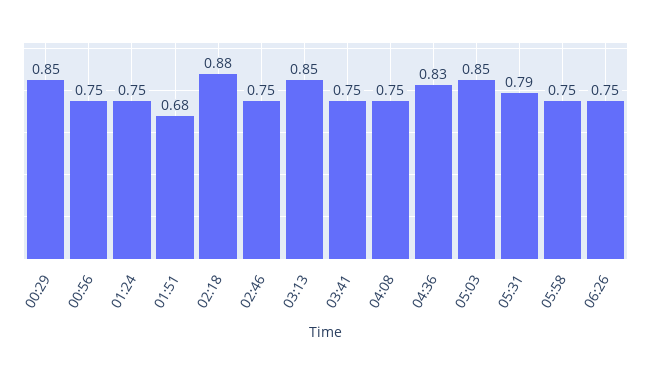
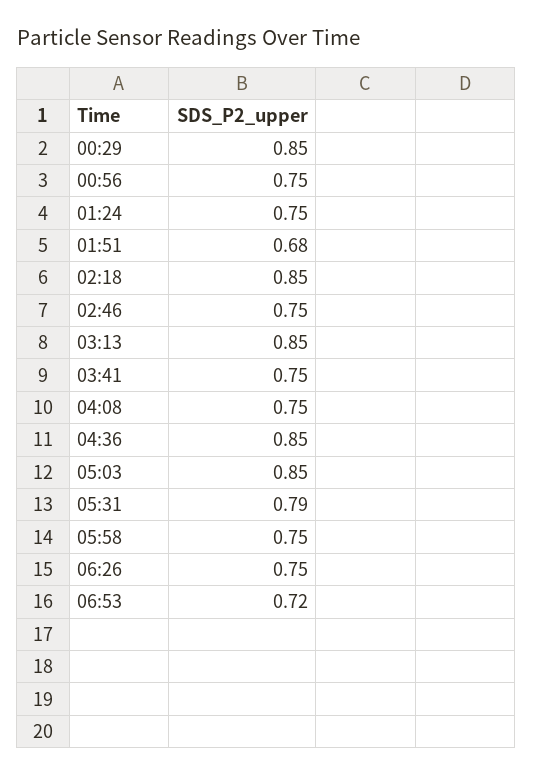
02:18: 0.88 -> 0.85
04:36: 0.83 -> 0.85
06:53: none -> 0.72

